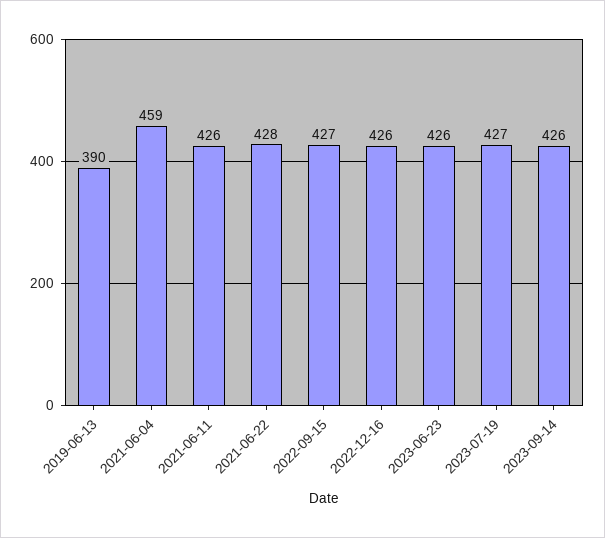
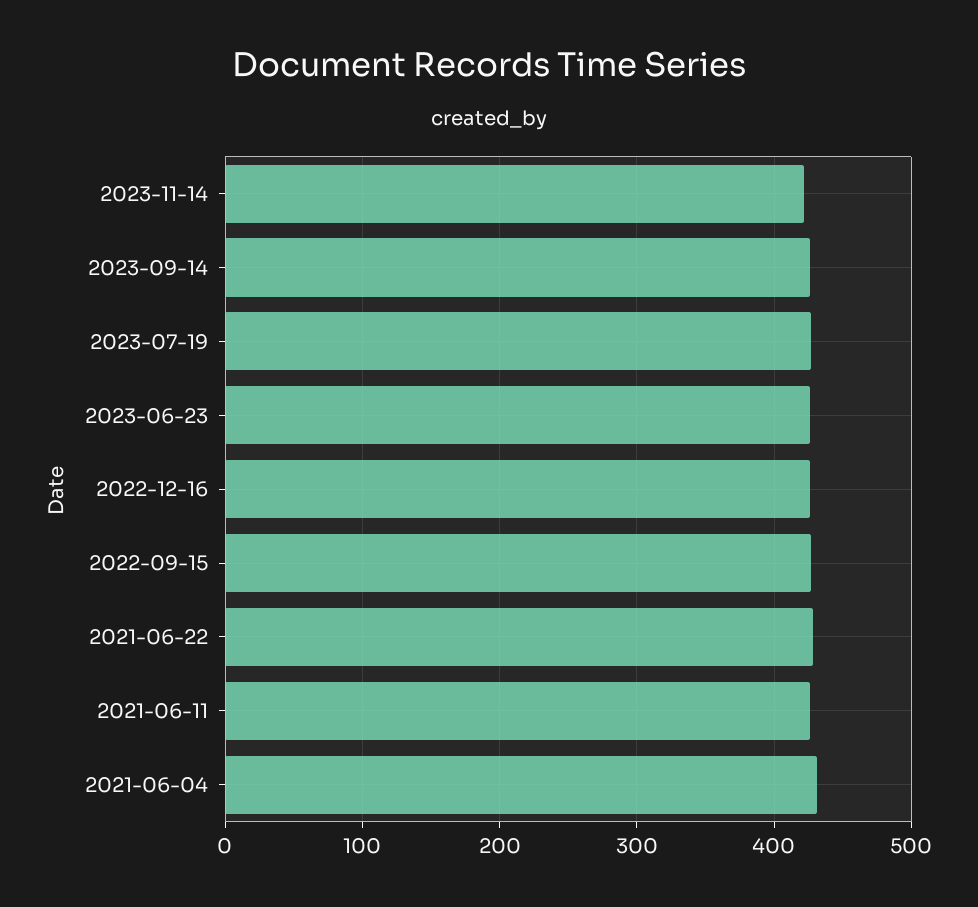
2019-06-13: 390 -> none
2021-06-04: 459 -> 430
2023-11-14: none -> 420

